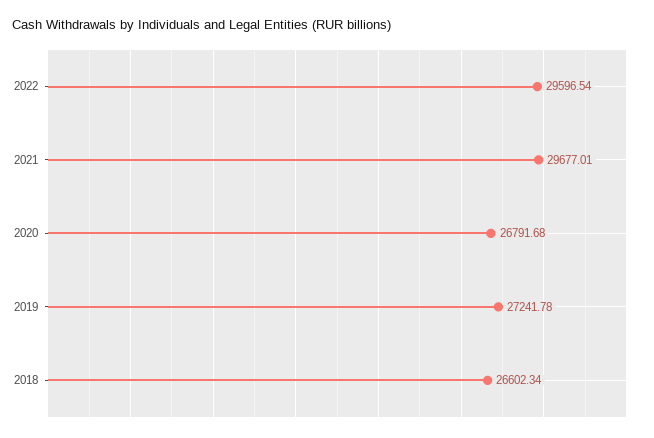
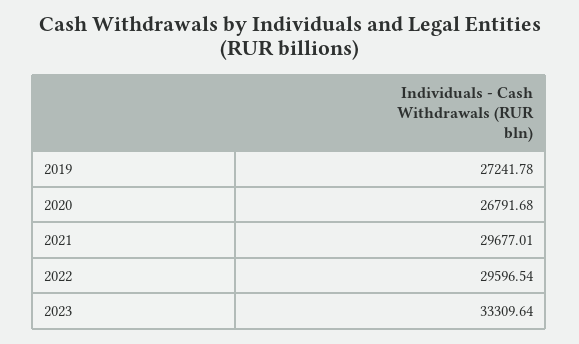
2018: 26602.34 -> none
2023: none -> 33309.64

